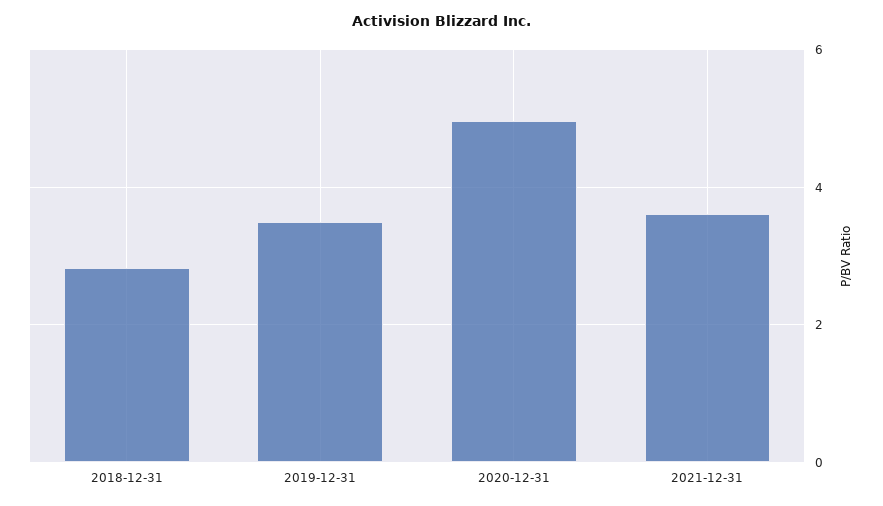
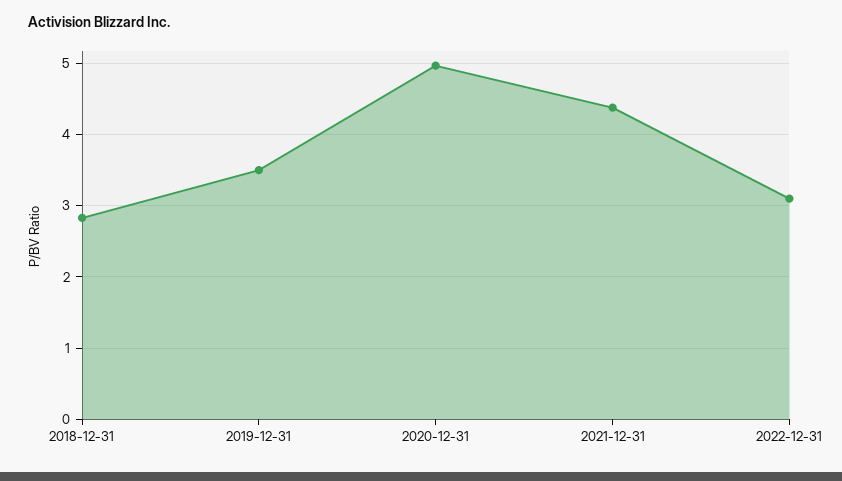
2021-12-31: 3.6 -> 4.4
2022-12-31: none -> 3.1

